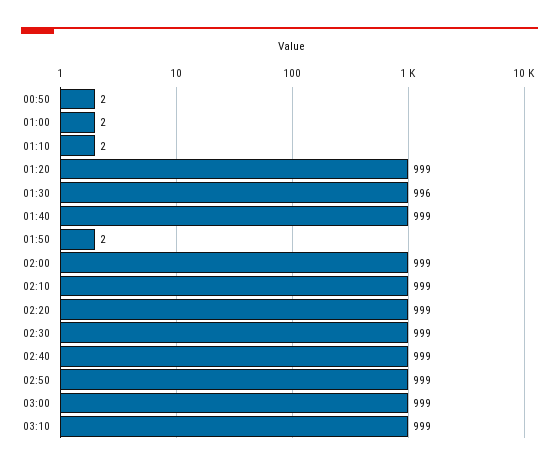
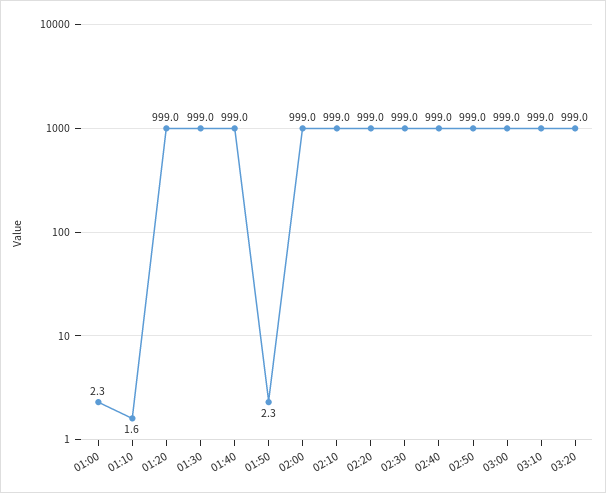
00:50: 2 -> none
01:30: 996 -> 999
03:20: none -> 999

